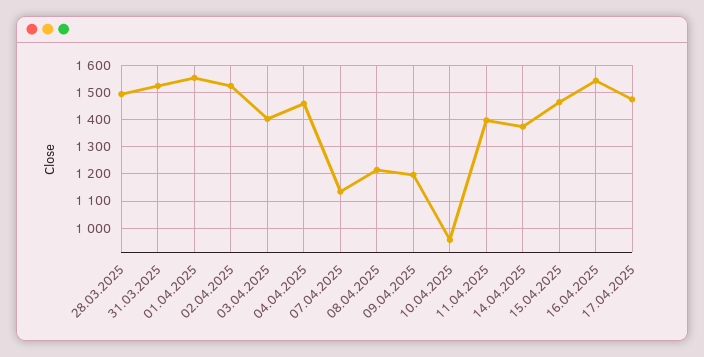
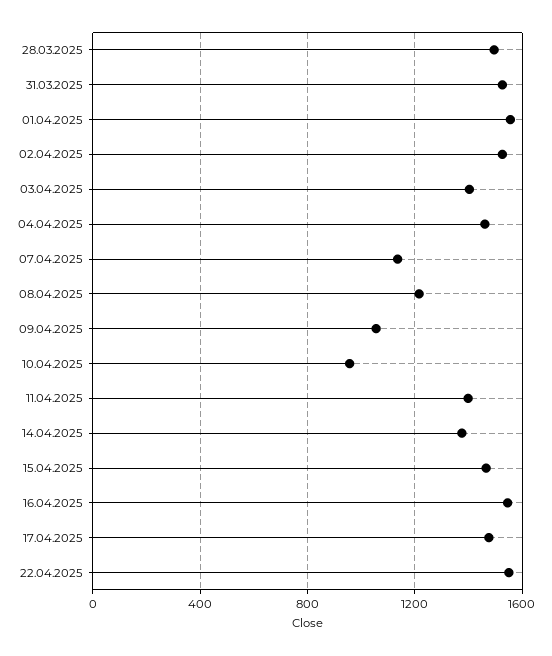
09.04.2025: 1200 -> 1050
22.04.2025: none -> 1550

